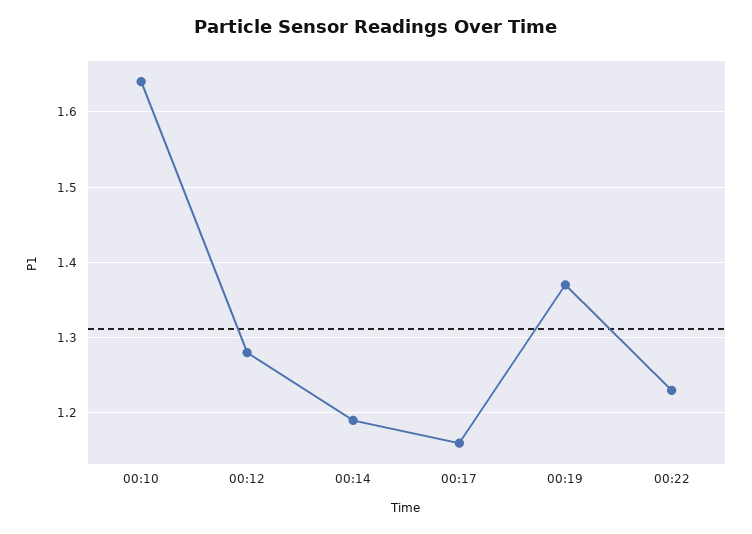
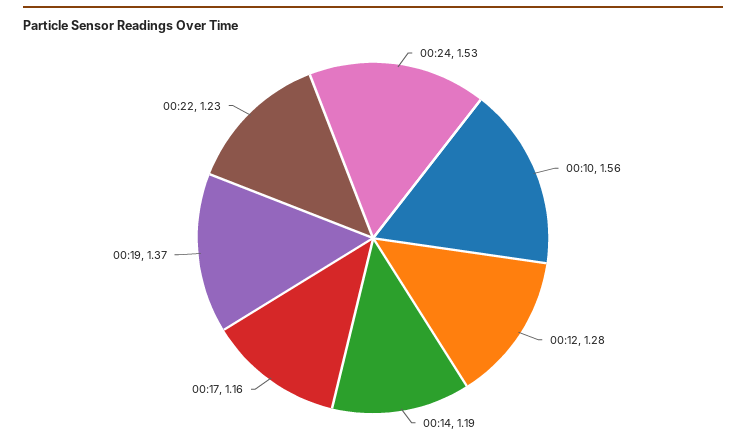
00:10: 1.64 -> 1.56
00:24: none -> 1.53

